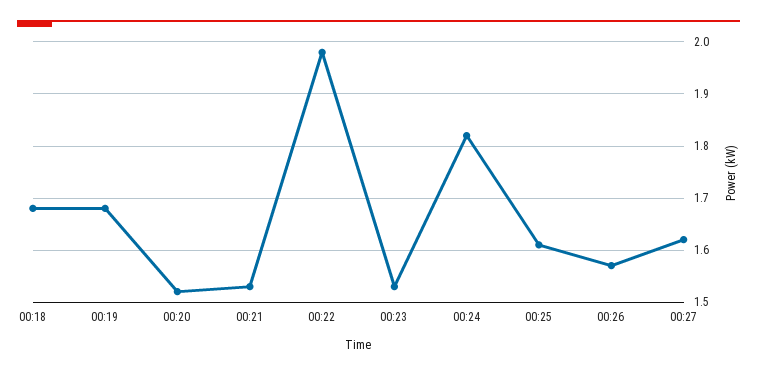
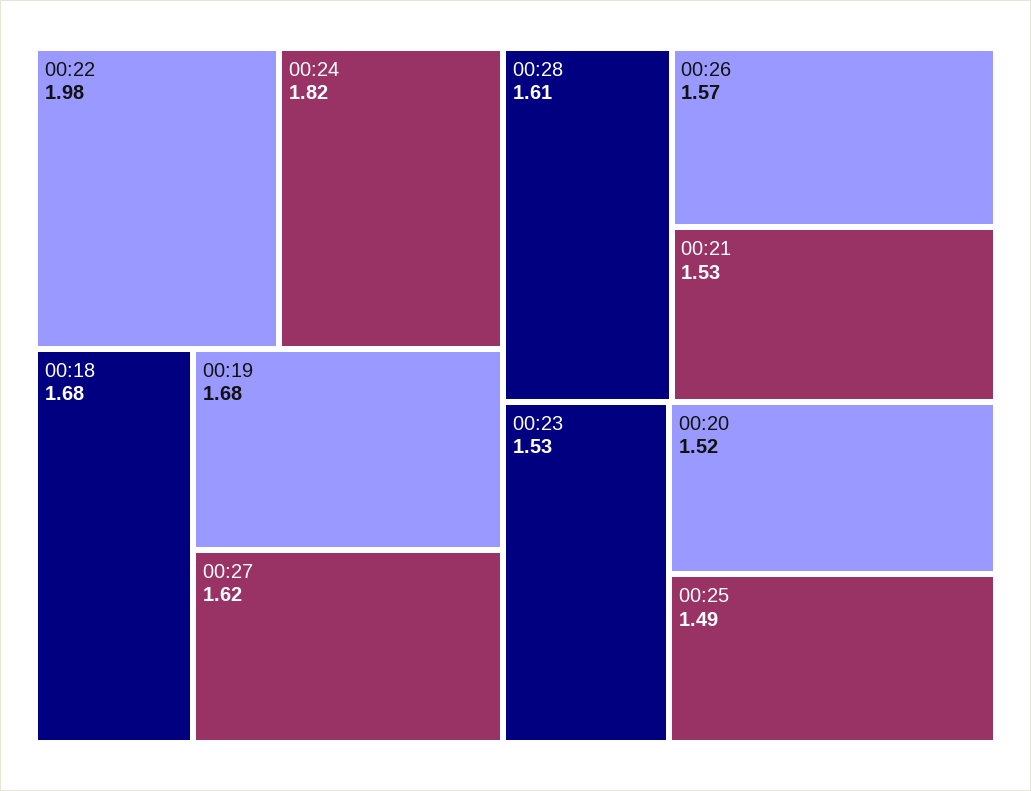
00:25: 1.6 -> 1.49
00:28: none -> 1.61

